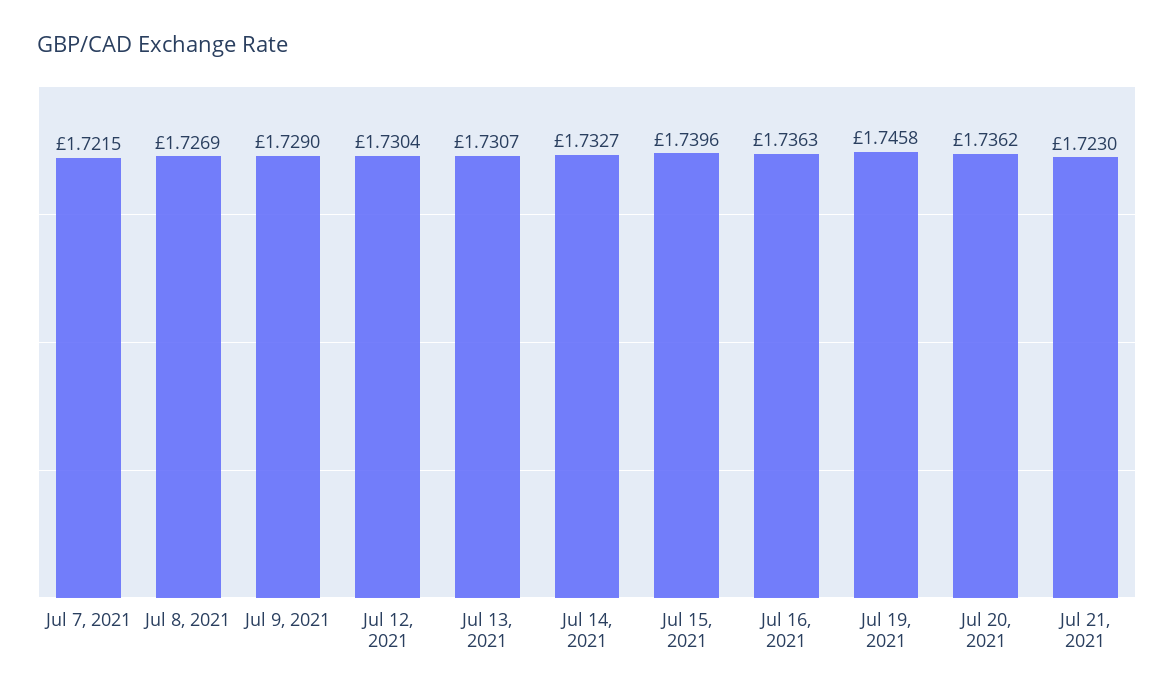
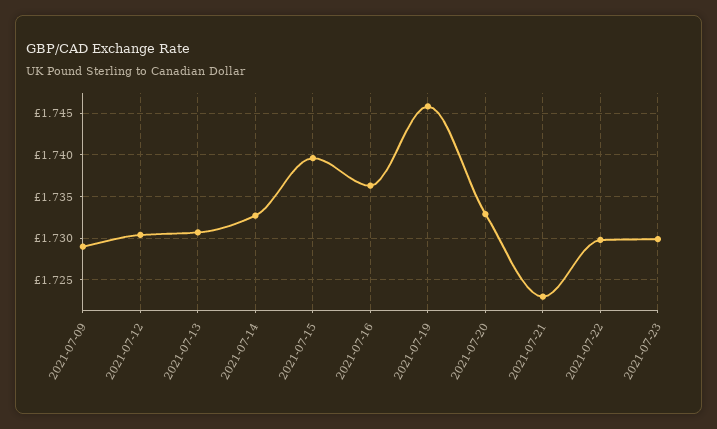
Jul 7, 2021: 1.7215 -> none
Jul 8, 2021: 1.7269 -> none
Jul 20, 2021: 1.7362 -> 1.733
2021-07-22: none -> 1.73
2021-07-23: none -> 1.73

